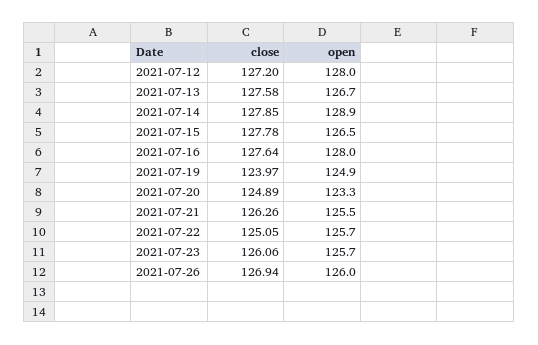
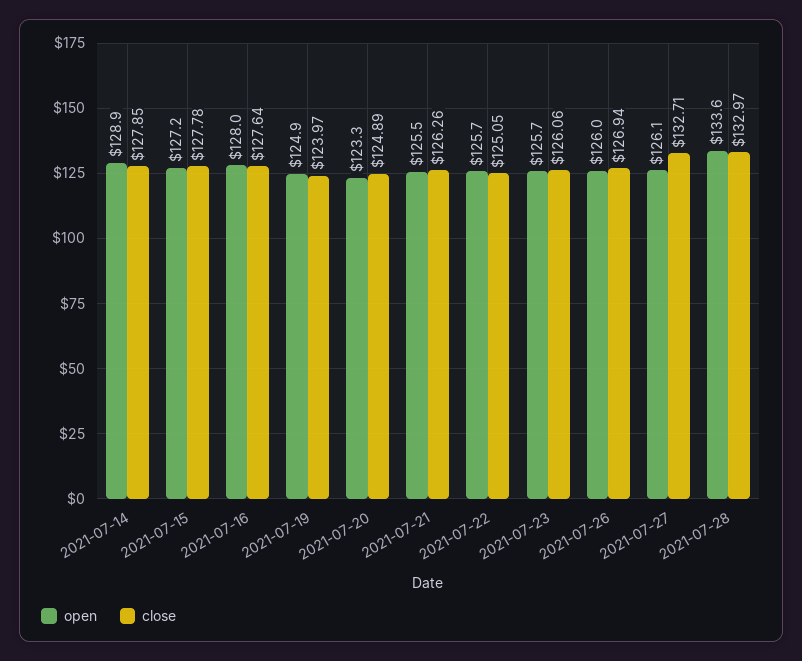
close, 2021-07-12: 127.2 -> none
open, 2021-07-12: 128 -> none
close, 2021-07-13: 127.58 -> none
open, 2021-07-13: 126.7 -> none
open, 2021-07-15: 126.5 -> 127.2
open, 2021-07-27: none -> 126.1
close, 2021-07-27: none -> 132.71
open, 2021-07-28: none -> 133.6
close, 2021-07-28: none -> 132.97

